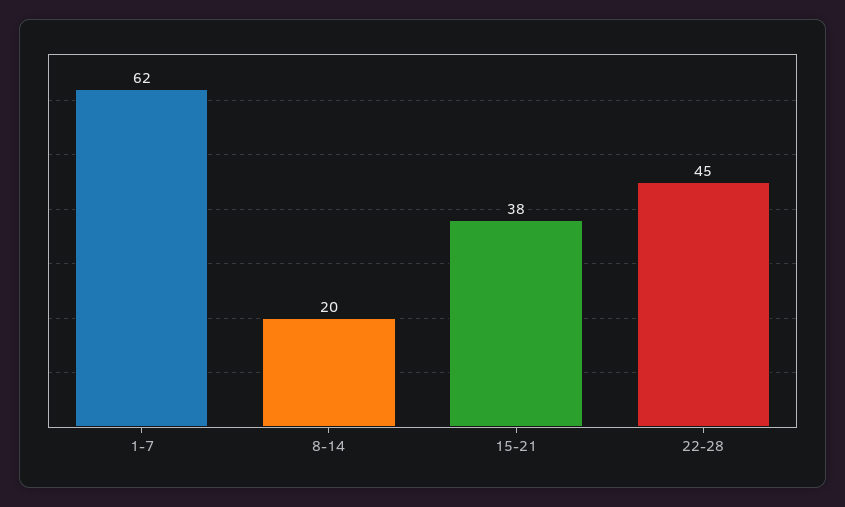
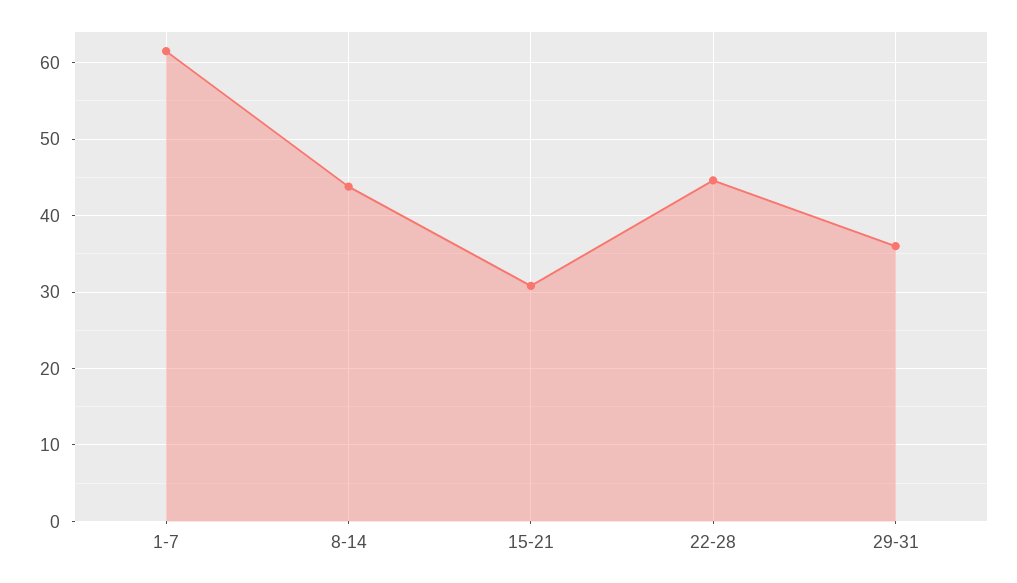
8-14: 20 -> 44
15-21: 38 -> 31
29-31: none -> 36

